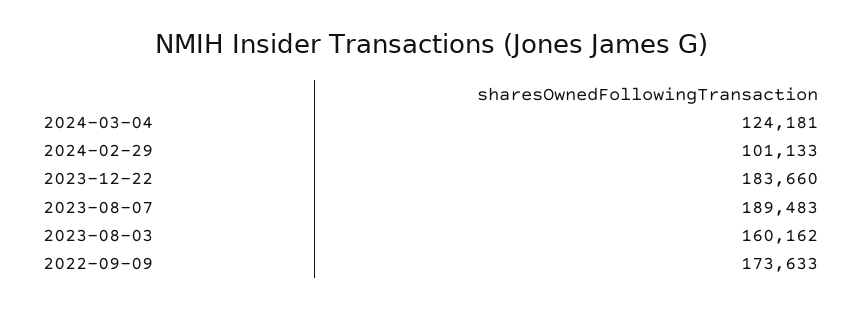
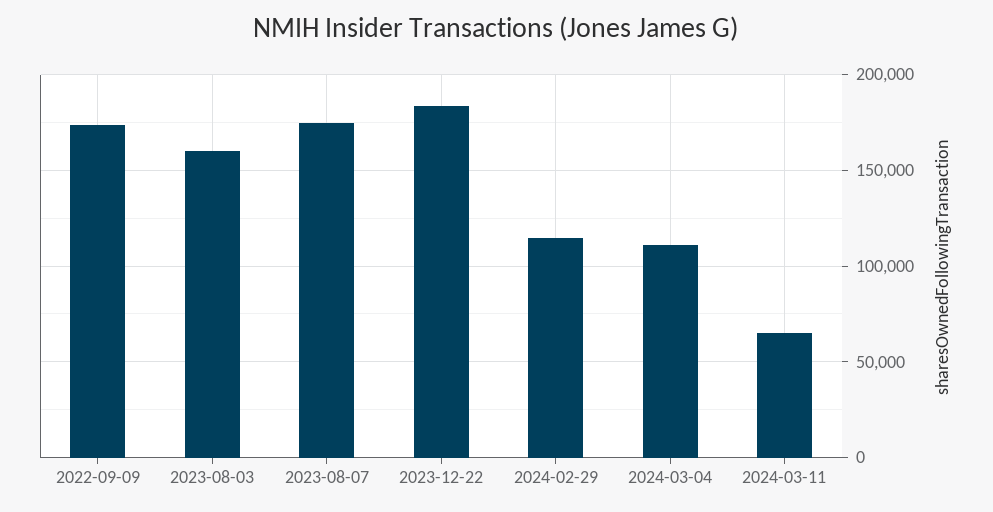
2024-03-04: 124181 -> 110000
2024-02-29: 101133 -> 115000
2023-08-07: 189483 -> 175000
2024-03-11: none -> 65000

